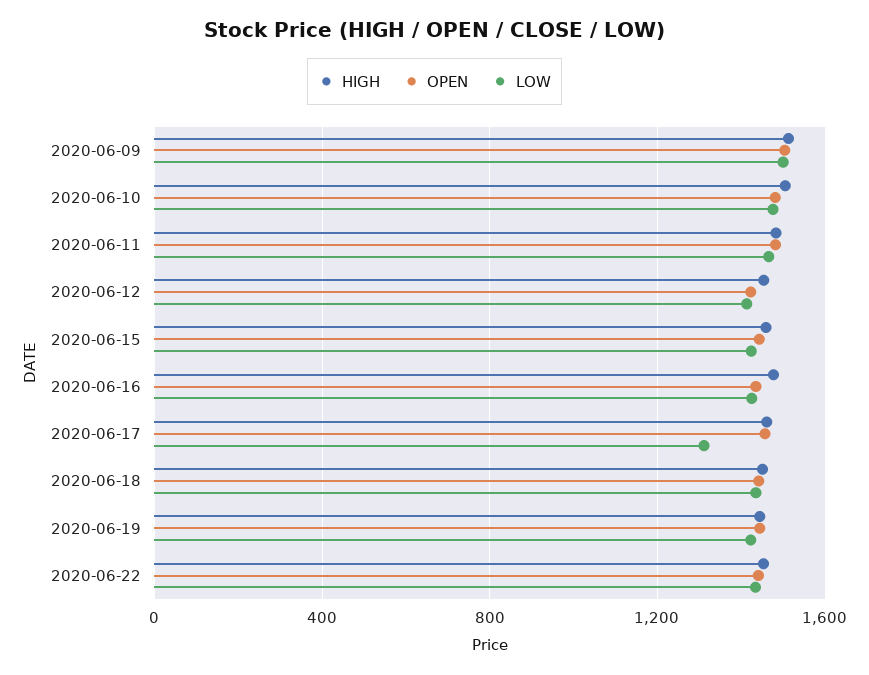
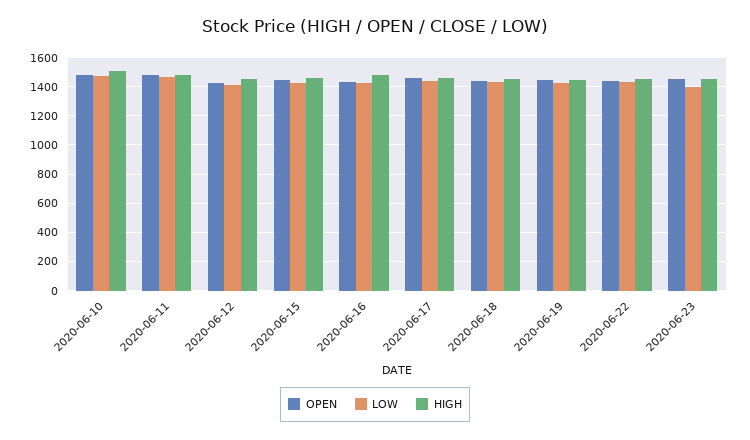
HIGH, 2020-06-09: 1500 -> none
OPEN, 2020-06-09: 1500 -> none
LOW, 2020-06-09: 1500 -> none
LOW, 2020-06-17: 1300 -> 1450
OPEN, 2020-06-23: none -> 1450
LOW, 2020-06-23: none -> 1400
HIGH, 2020-06-23: none -> 1450

